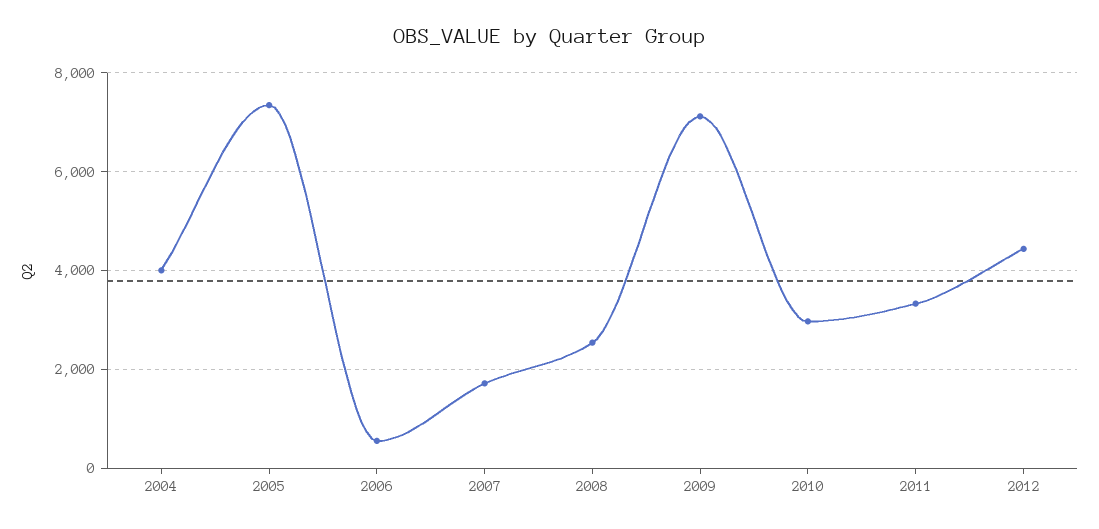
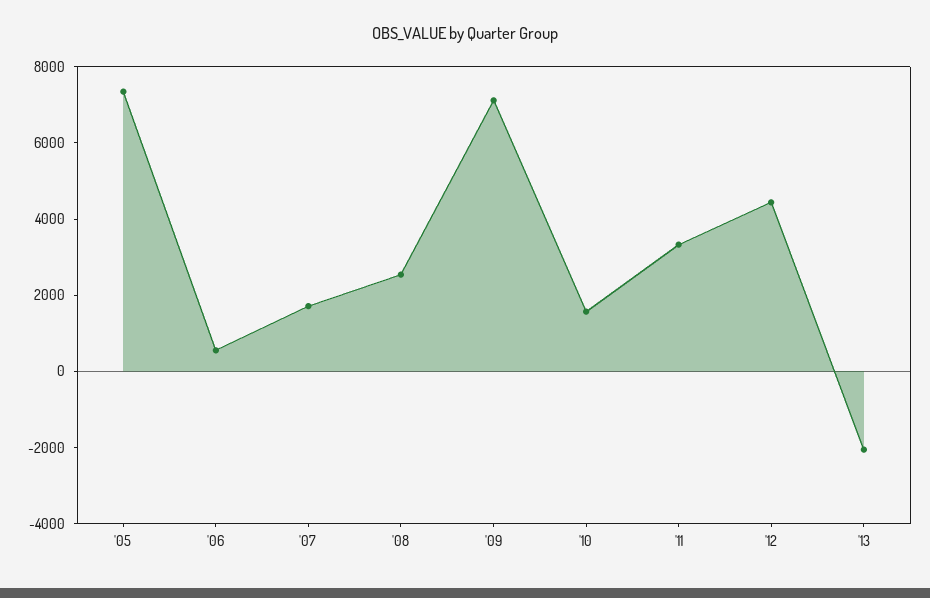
2004: 4000 -> none
2010: 3000 -> 1500
'13: none -> -2000

